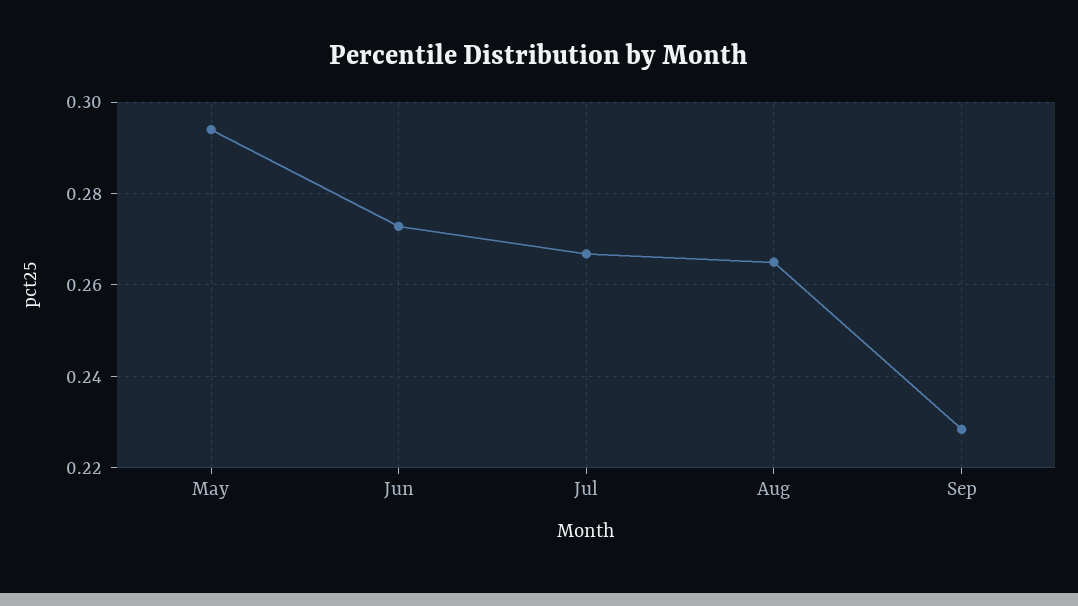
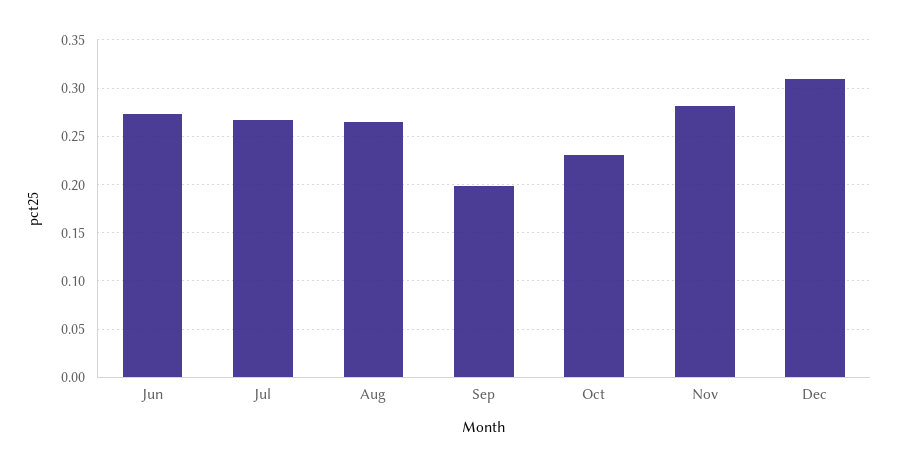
May: 0.294 -> none
Sep: 0.228 -> 0.2
Oct: none -> 0.23
Nov: none -> 0.28
Dec: none -> 0.31

